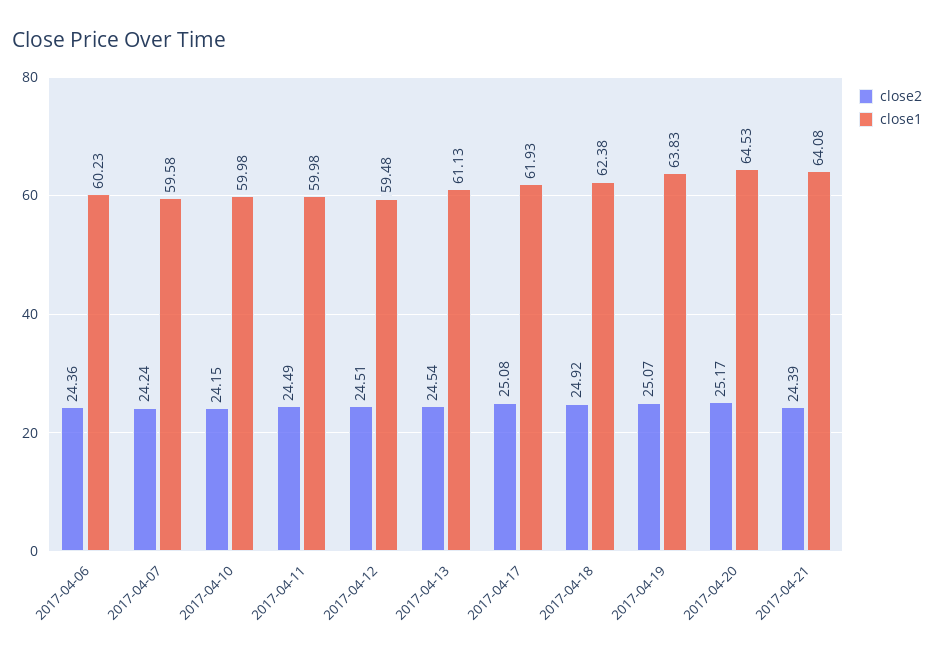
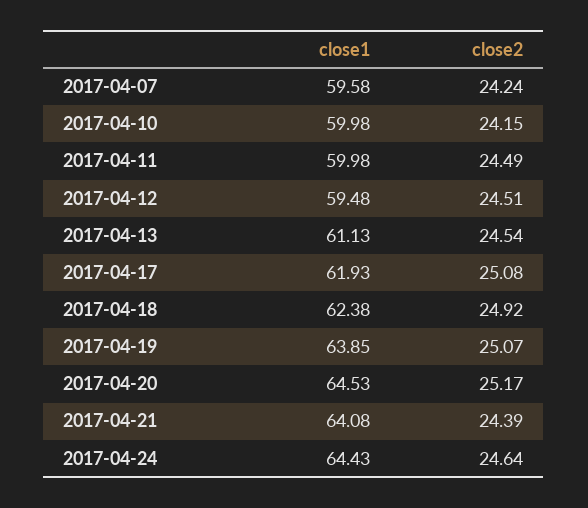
close2, 2017-04-06: 24.36 -> none
close1, 2017-04-06: 60.23 -> none
close1, 2017-04-19: 63.83 -> 63.85
close1, 2017-04-24: none -> 64.43
close2, 2017-04-24: none -> 24.64

